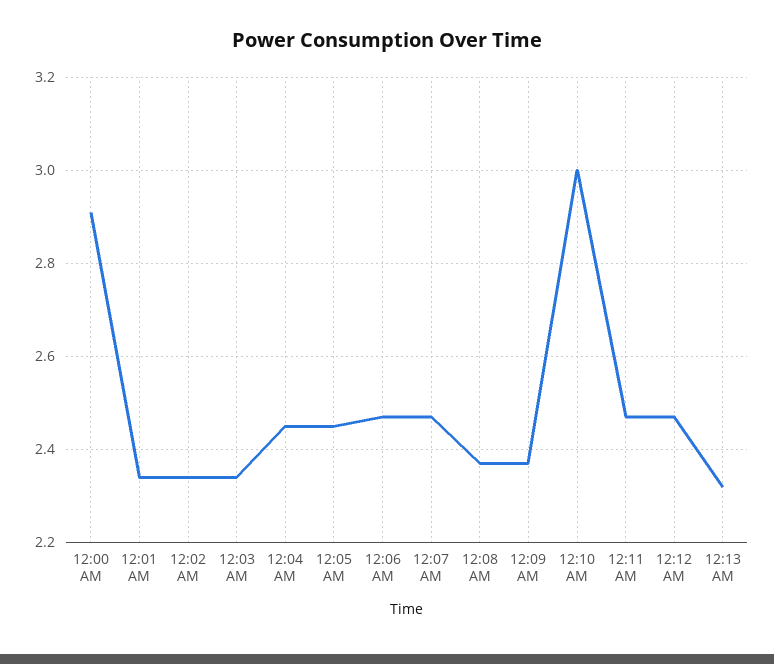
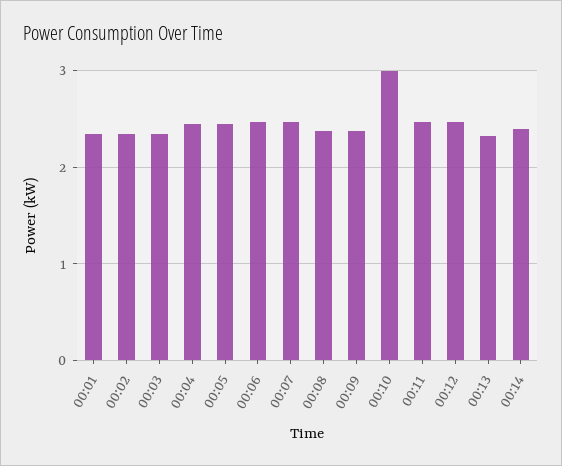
12:00 AM: 2.9 -> none
00:14: none -> 2.4

